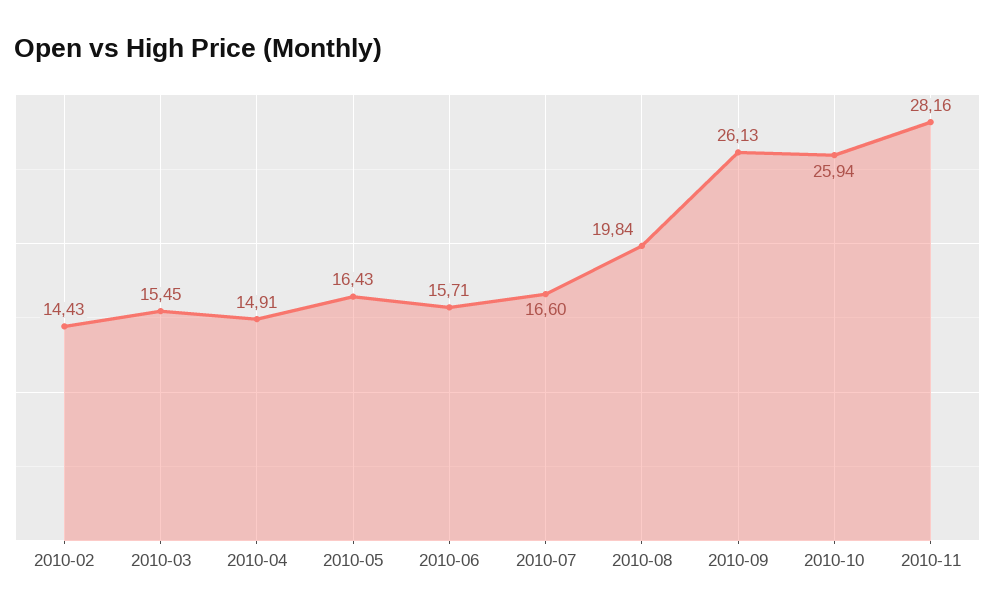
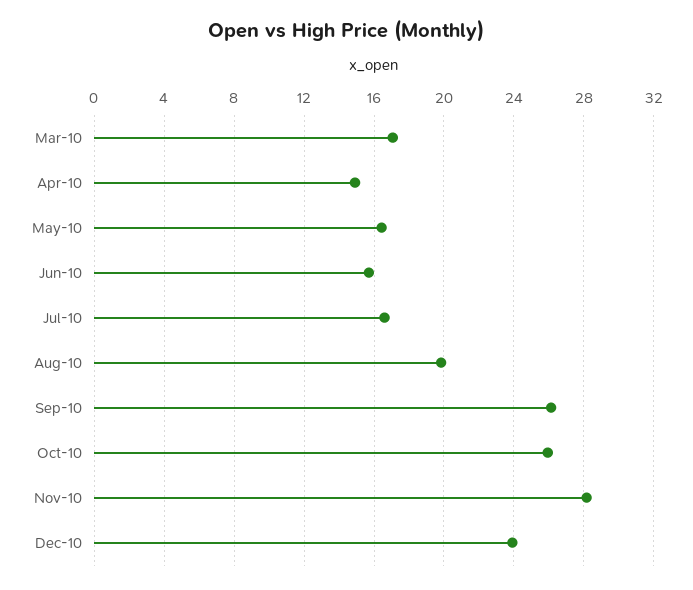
2010-02: 14.43 -> none
2010-03: 15.45 -> 17
Dec-10: none -> 24

